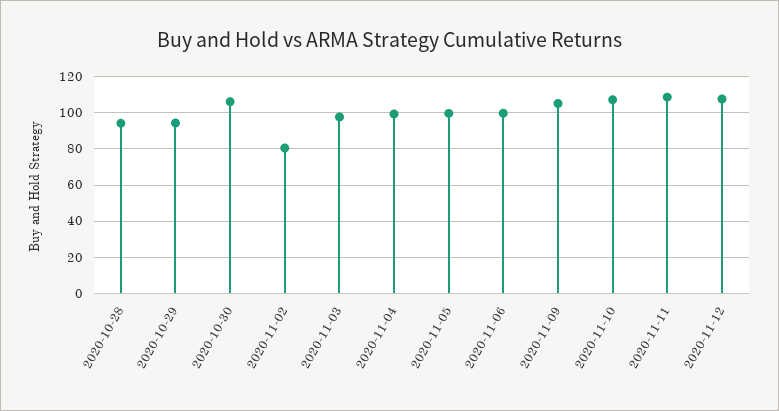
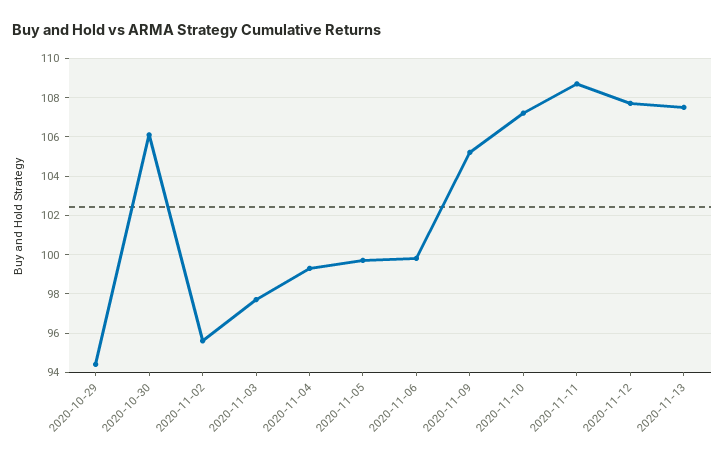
2020-10-28: 95 -> none
2020-11-02: 80 -> 95.5
2020-11-13: none -> 107.5

